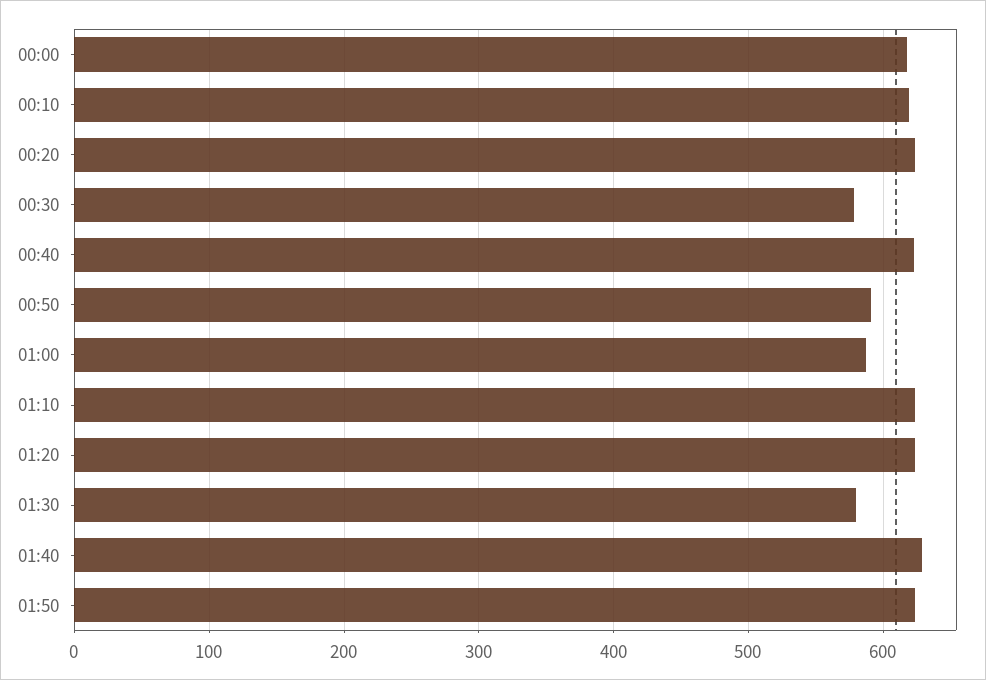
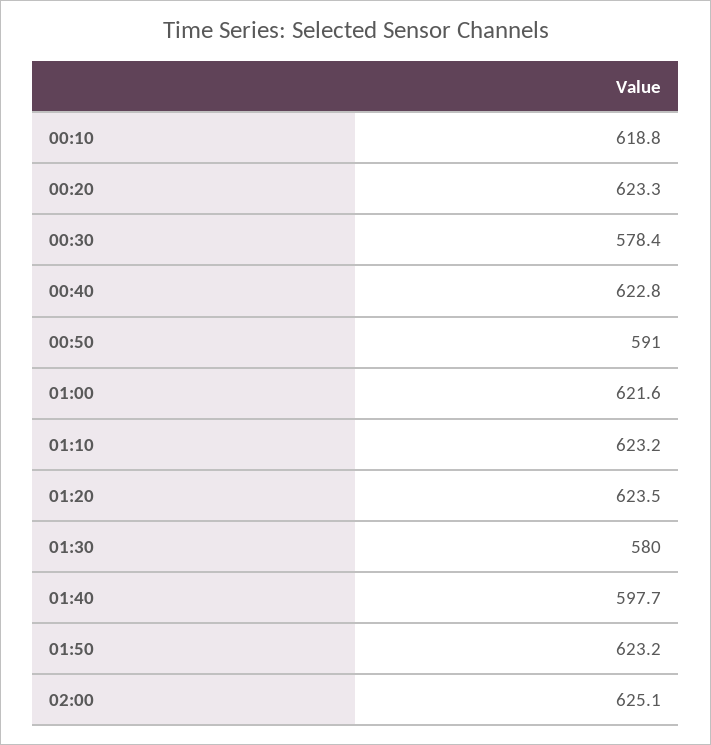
00:00: 620 -> none
01:00: 590 -> 621.6
01:40: 630 -> 597.7
02:00: none -> 625.1

